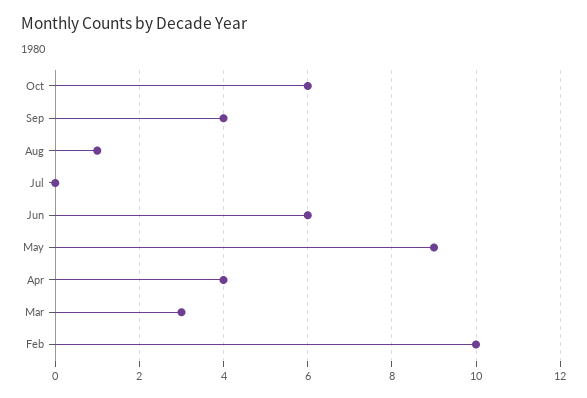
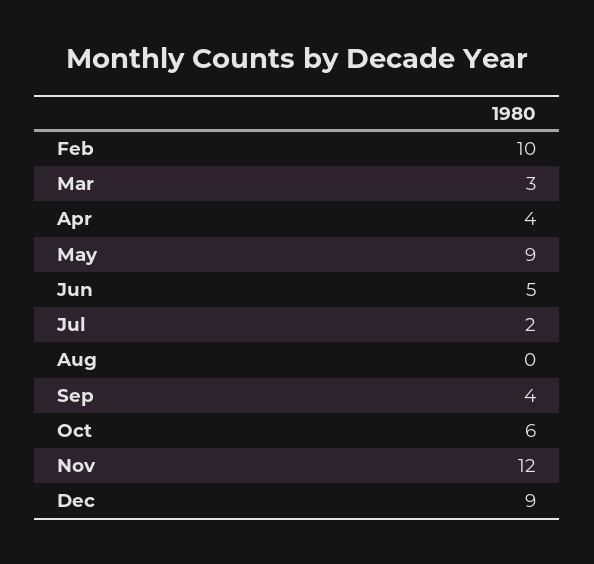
Aug: 1 -> 0
Jul: 0 -> 2
Jun: 6 -> 5
Nov: none -> 12
Dec: none -> 9

